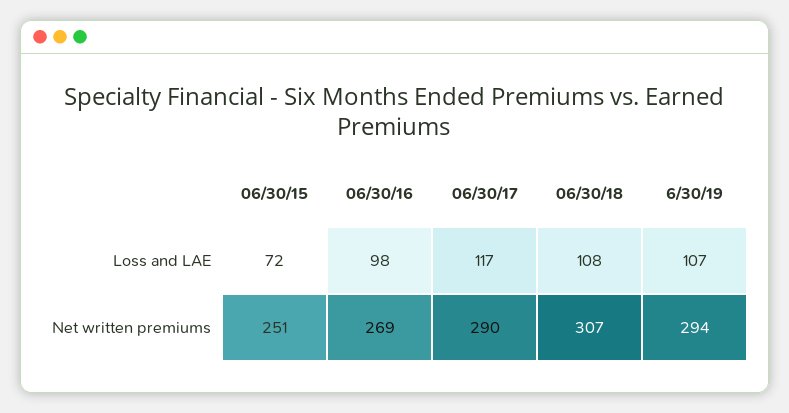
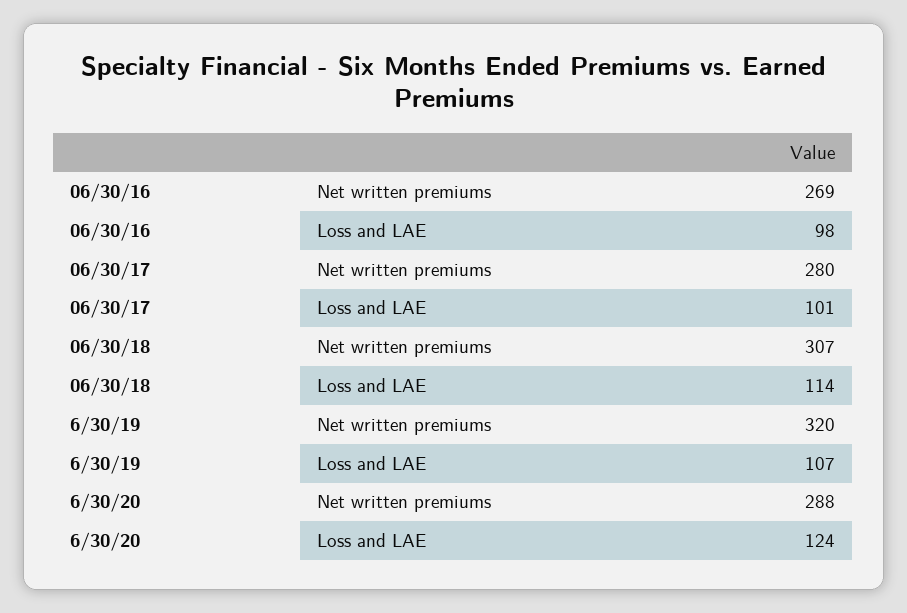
06/30/15, Loss and LAE: 72 -> none
06/30/17, Loss and LAE: 117 -> 101
06/30/18, Loss and LAE: 108 -> 114
06/30/15, Net written premiums: 251 -> none
06/30/17, Net written premiums: 290 -> 280
6/30/19, Net written premiums: 294 -> 320
6/30/20, Net written premiums: none -> 288
6/30/20, Loss and LAE: none -> 124

